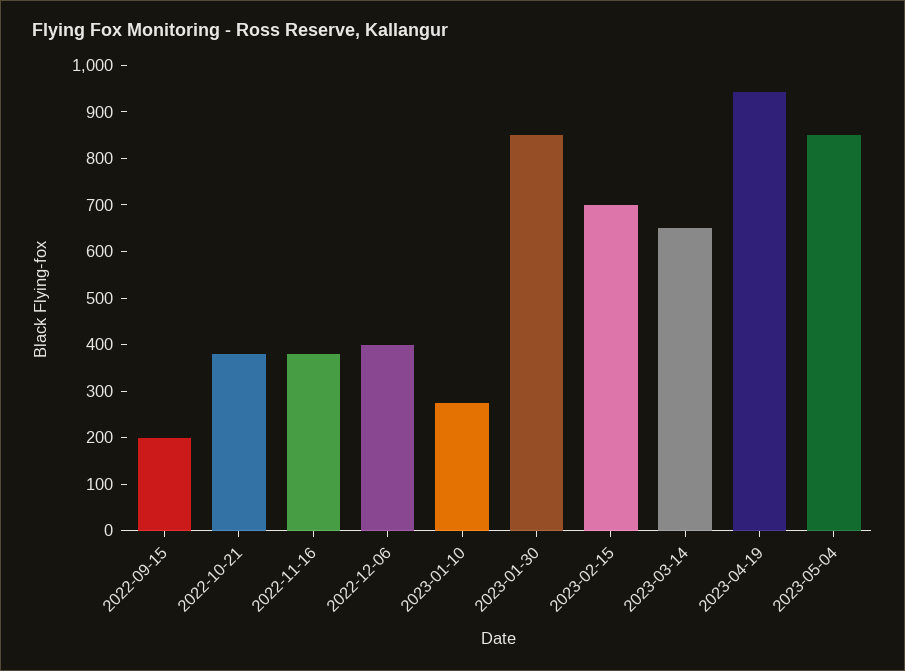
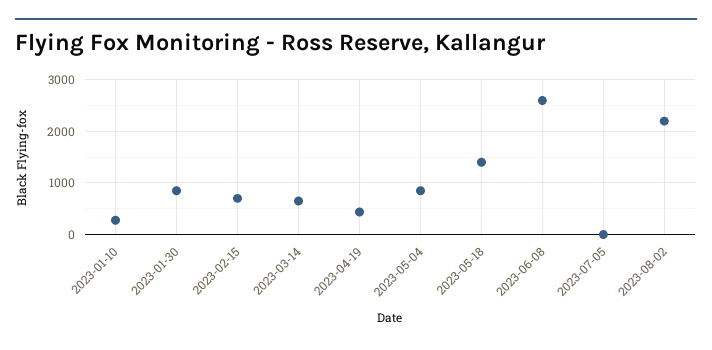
2022-09-15: 200 -> none
2022-10-21: 380 -> none
2022-11-16: 380 -> none
2022-12-06: 400 -> none
2023-04-19: 940 -> 400
2023-05-18: none -> 1400
2023-06-08: none -> 2600
2023-07-05: none -> 0
2023-08-02: none -> 2200

